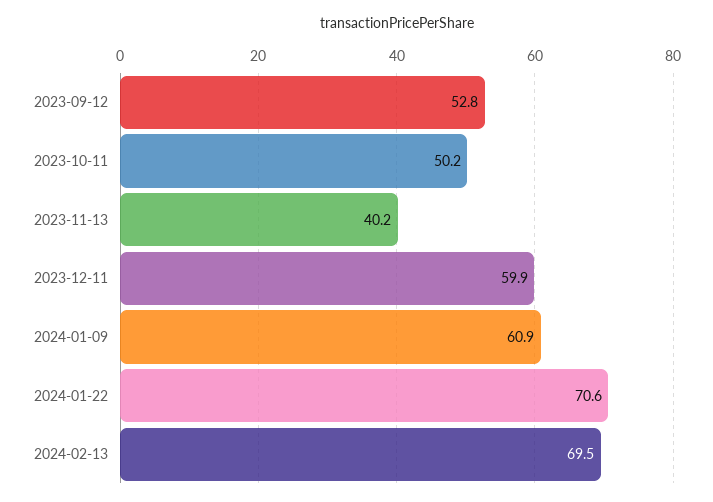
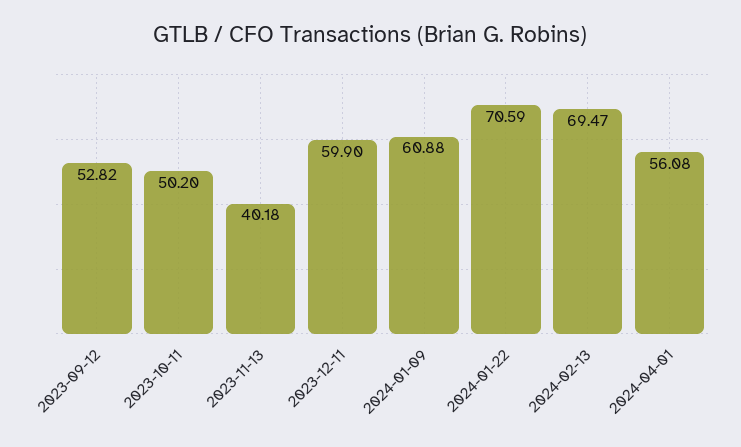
2024-04-01: none -> 56.08

